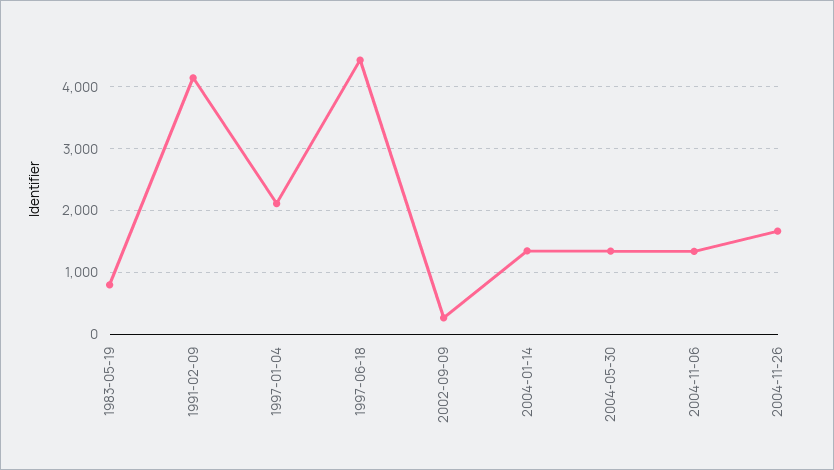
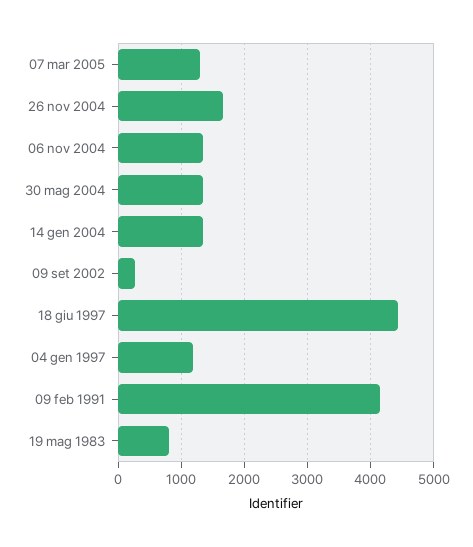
1997-01-04: 2100 -> 1200
07 mar 2005: none -> 1300

